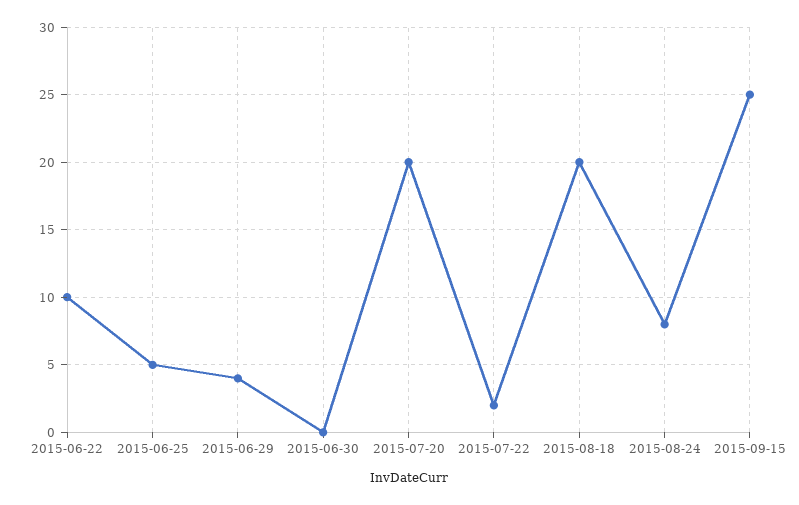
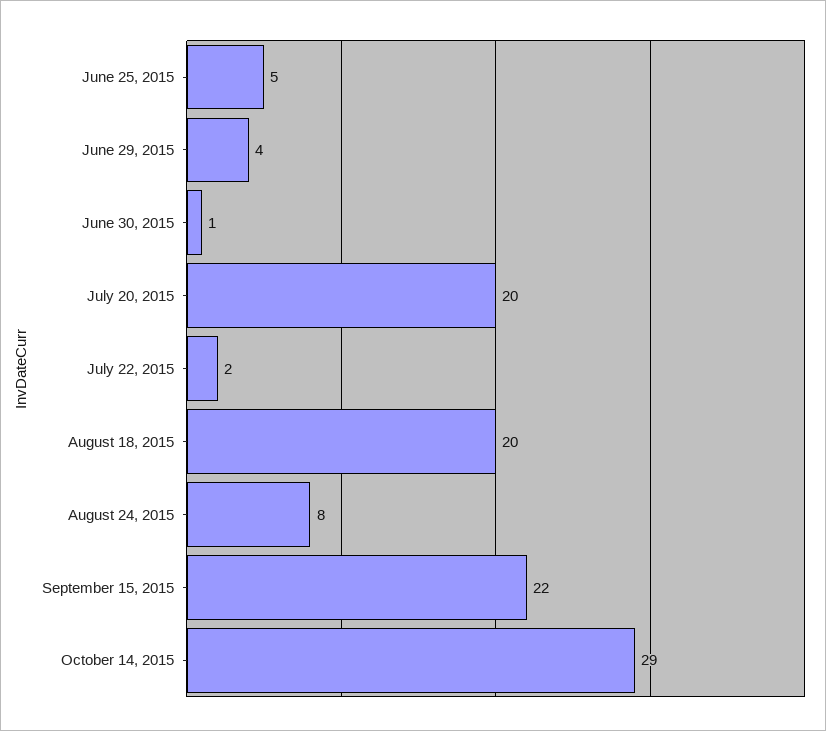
2015-06-22: 10 -> none
2015-06-30: 0 -> 1
2015-09-15: 25 -> 22
October 14, 2015: none -> 29

